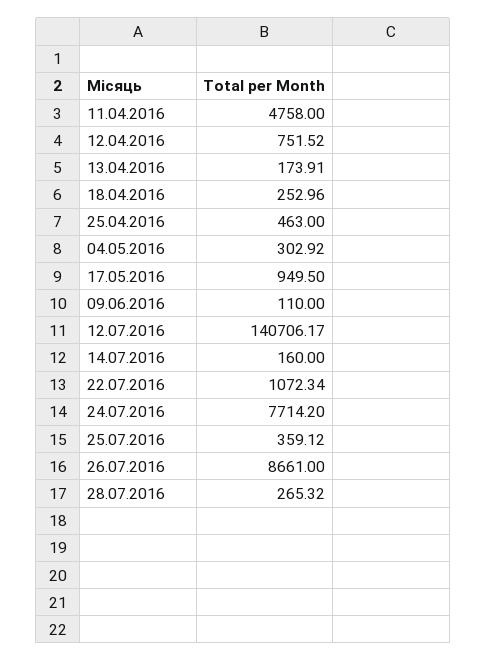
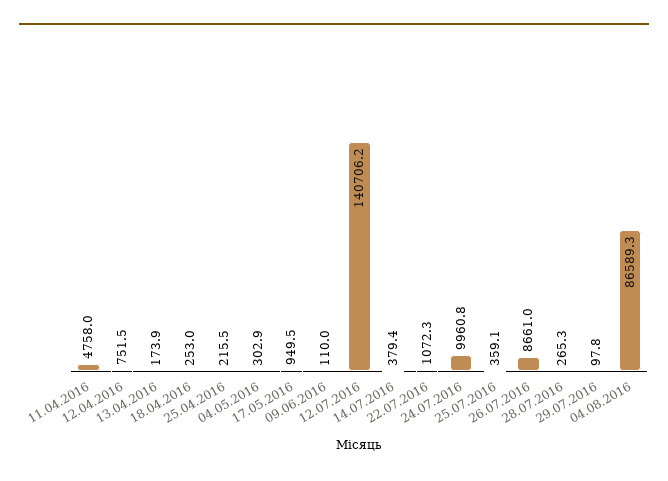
25.04.2016: 463 -> 215.5
14.07.2016: 160 -> 379.4
24.07.2016: 7714.2 -> 9960.8
29.07.2016: none -> 97.8
04.08.2016: none -> 86589.3

